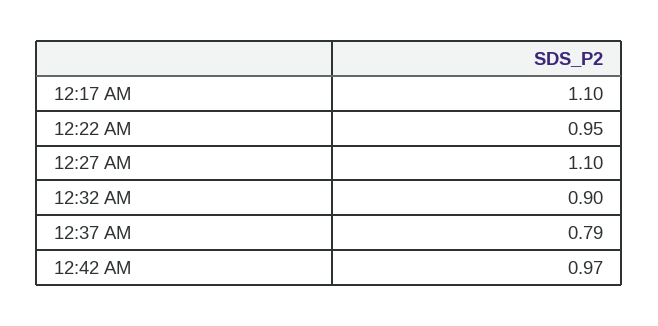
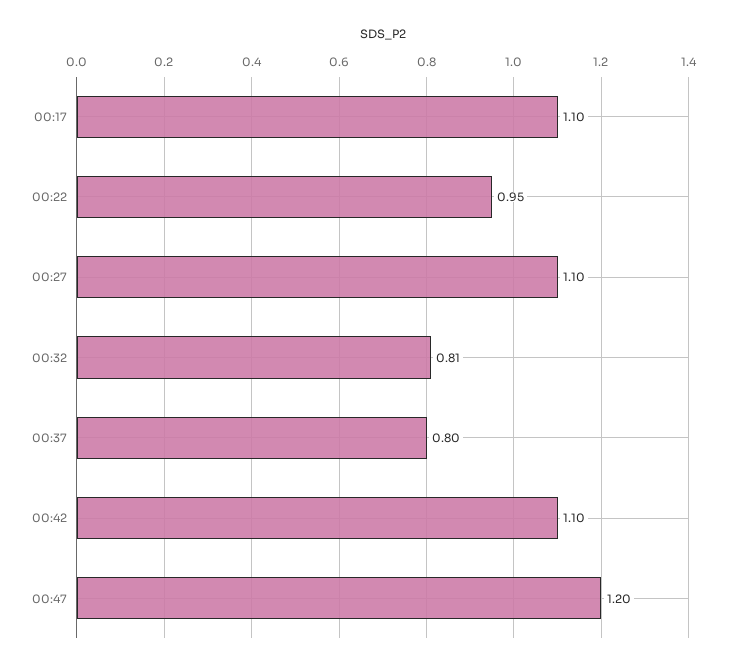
12:32 AM: 0.9 -> 0.81
12:37 AM: 0.79 -> 0.8
12:42 AM: 0.97 -> 1.1
00:47: none -> 1.2

